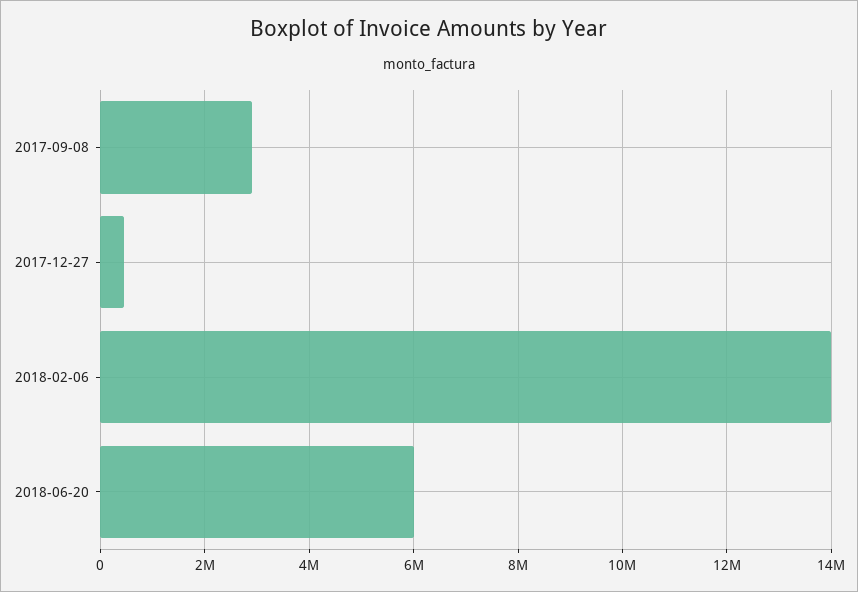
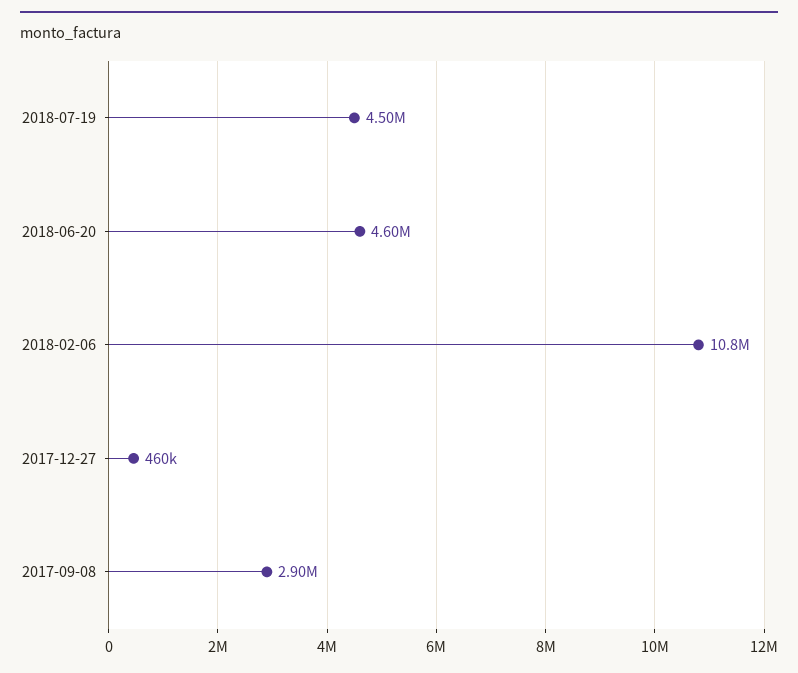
2018-02-06: 14000000 -> 10800000
2018-06-20: 6000000 -> 4600000
2018-07-19: none -> 4500000

